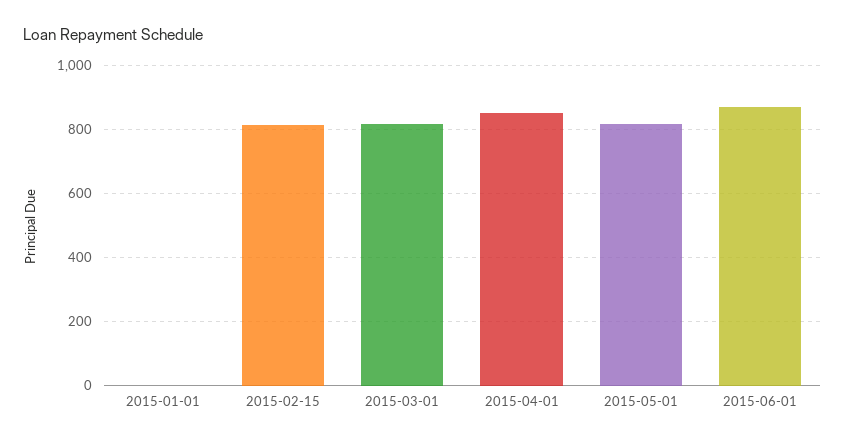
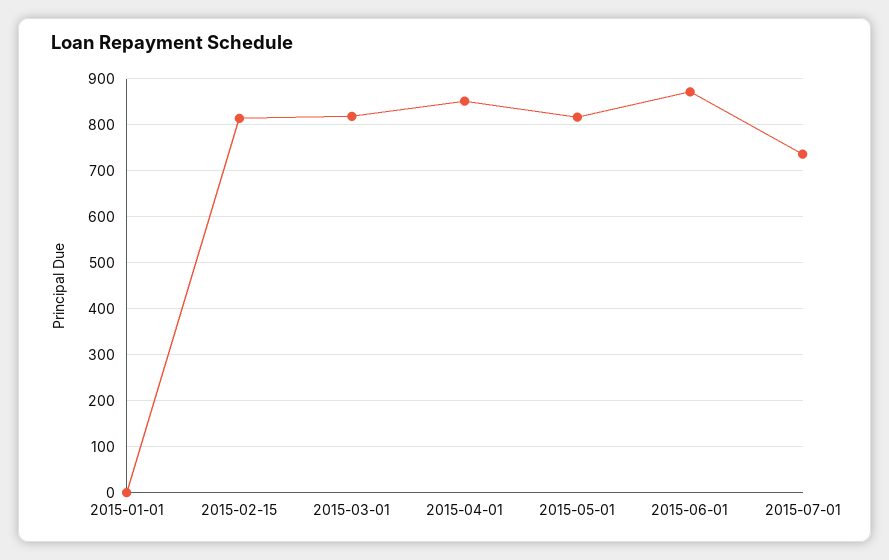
2015-07-01: none -> 740

